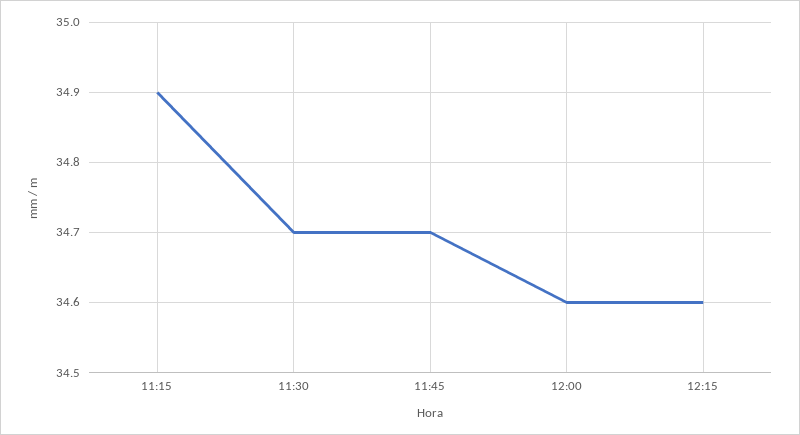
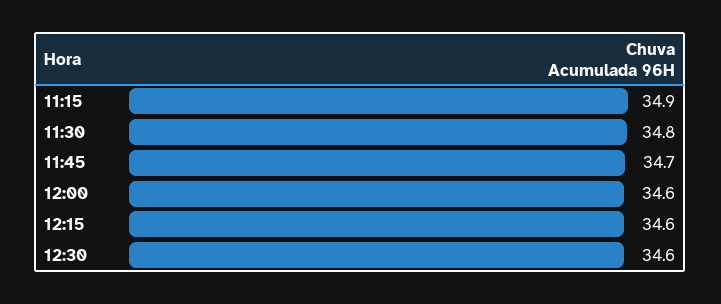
11:30: 34.7 -> 34.8
12:30: none -> 34.6

